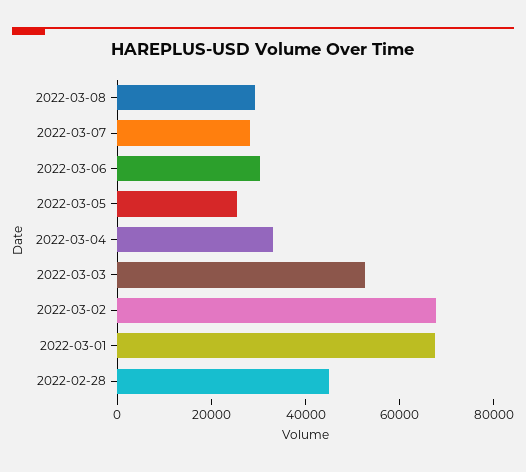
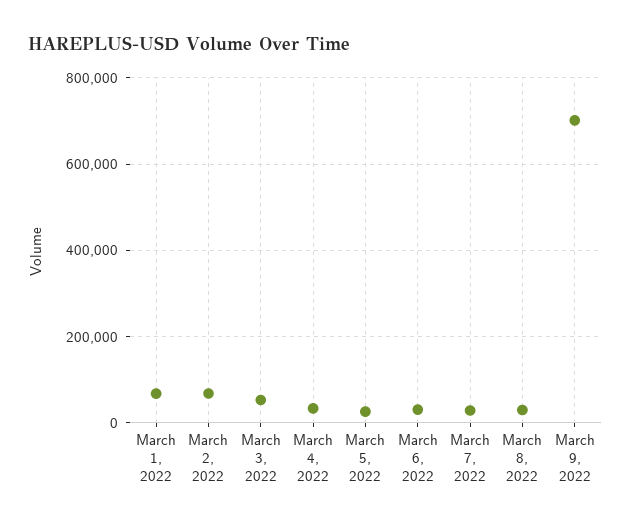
2022-02-28: 45000 -> none
March 9, 2022: none -> 700000

